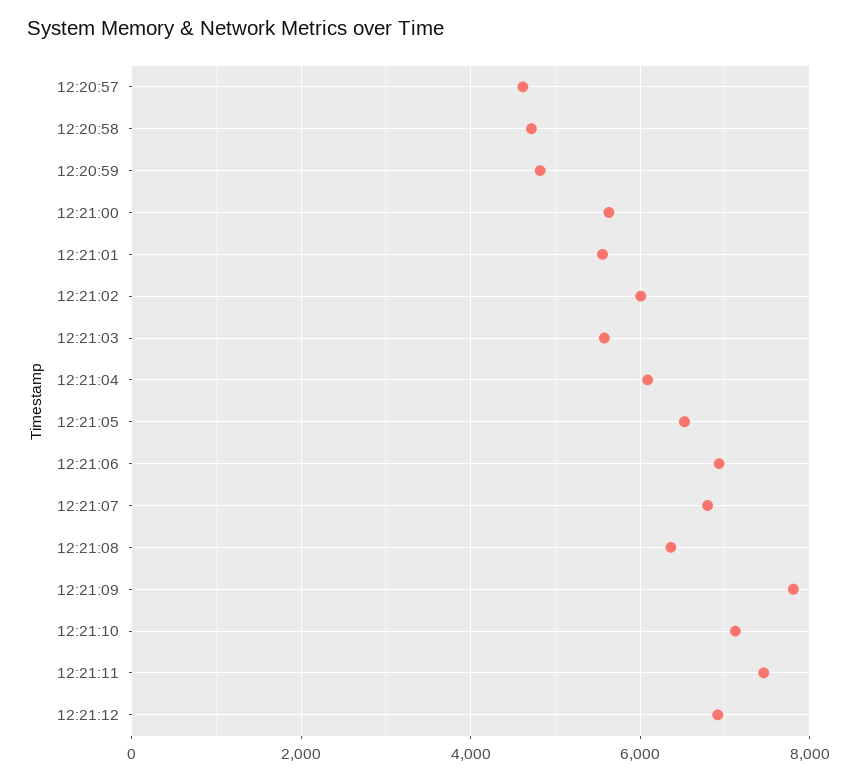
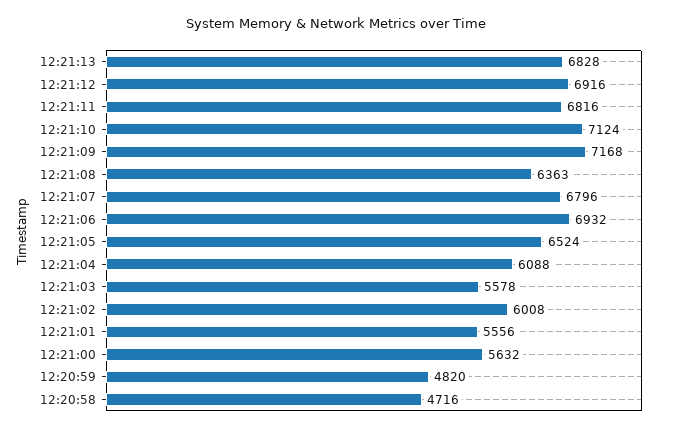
12:20:57: 4600 -> none
12:21:09: 7800 -> 7168
12:21:11: 7400 -> 6816
12:21:13: none -> 6828

